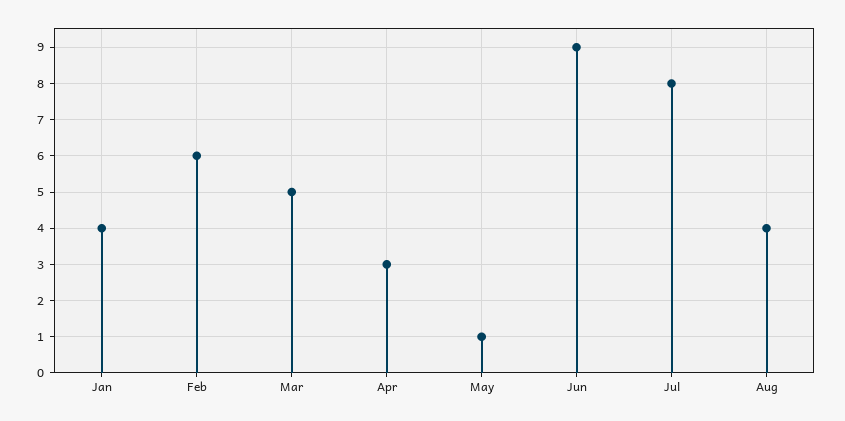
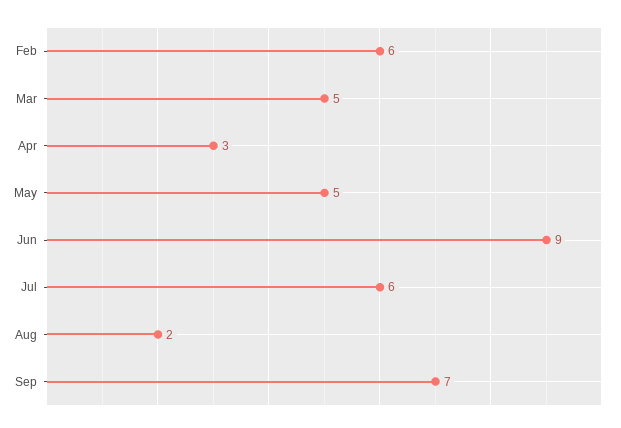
Jan: 4 -> none
May: 1 -> 5
Jul: 8 -> 6
Aug: 4 -> 2
Sep: none -> 7

